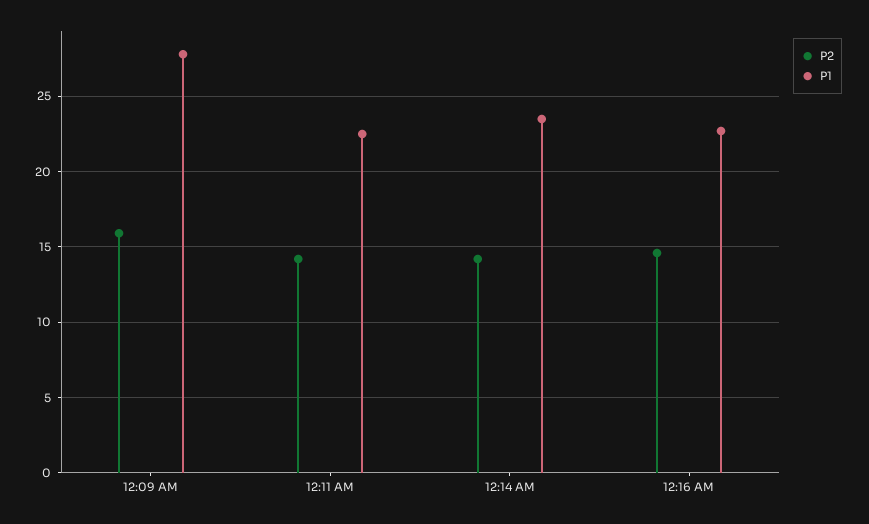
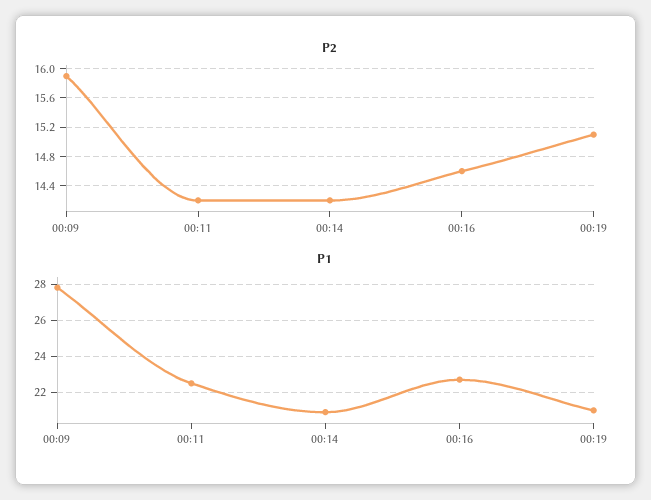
P1, 12:14 AM: 23.5 -> 21
P2, 00:19: none -> 15.1
P1, 00:19: none -> 21

